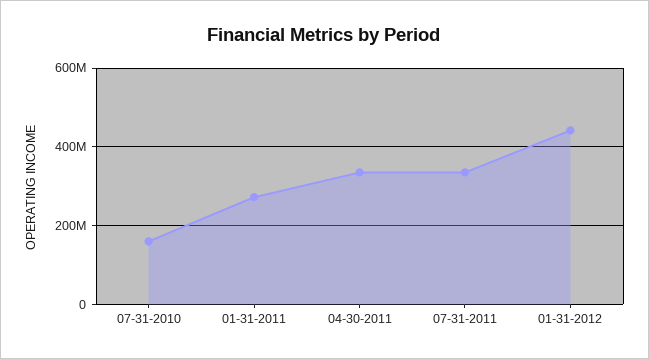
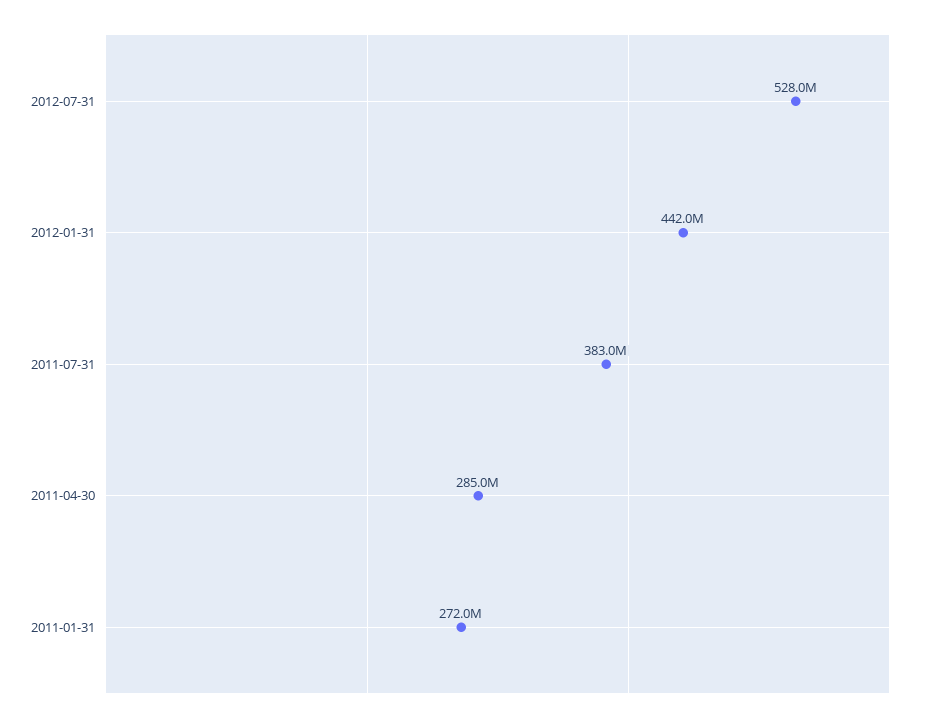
07-31-2010: 160000000 -> none
04-30-2011: 340000000 -> 285000000
07-31-2011: 340000000 -> 383000000
2012-07-31: none -> 528000000

